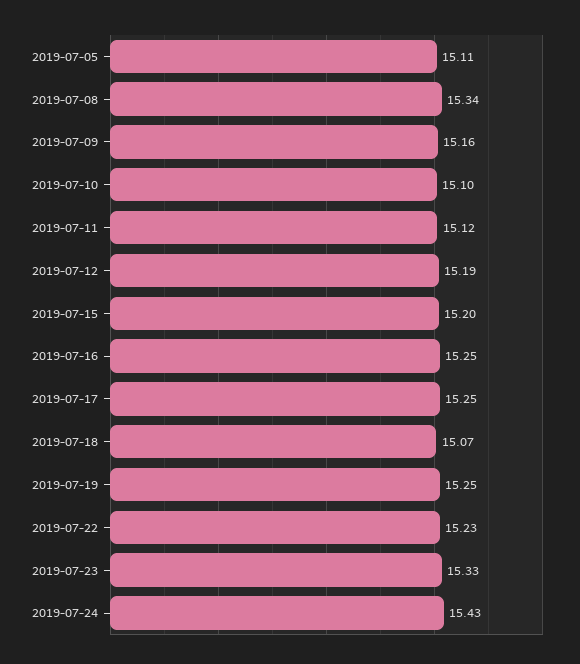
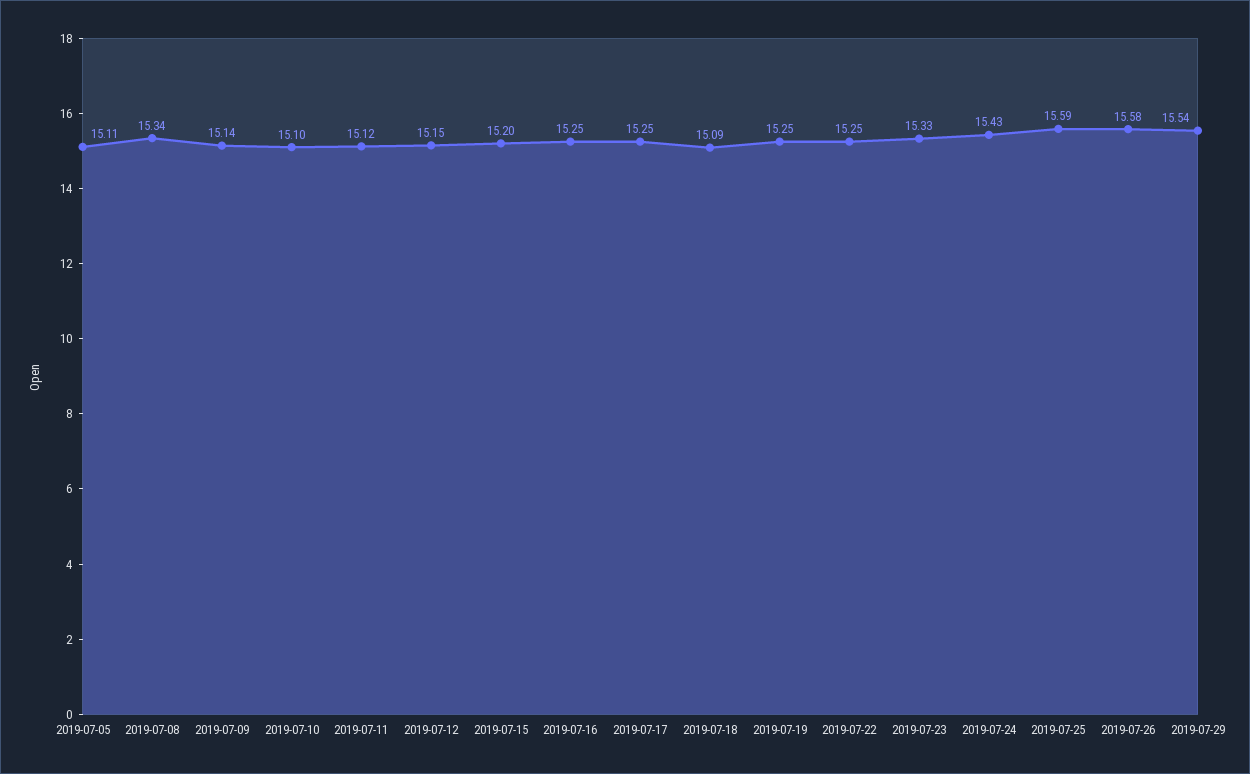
2019-07-09: 15.16 -> 15.14
2019-07-12: 15.19 -> 15.15
2019-07-18: 15.07 -> 15.09
2019-07-22: 15.23 -> 15.25
2019-07-25: none -> 15.59
2019-07-26: none -> 15.58
2019-07-29: none -> 15.54

